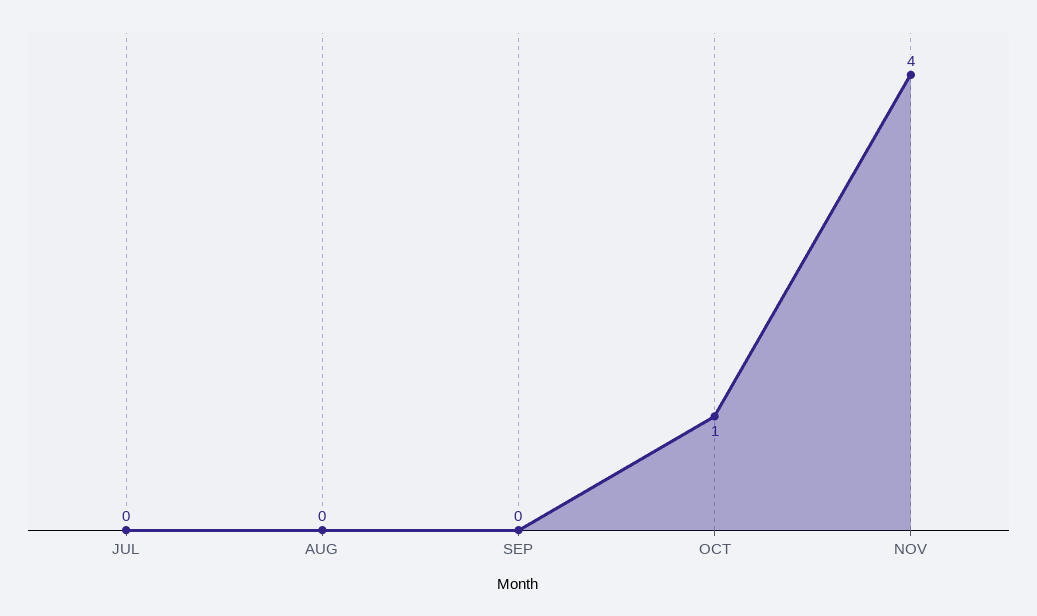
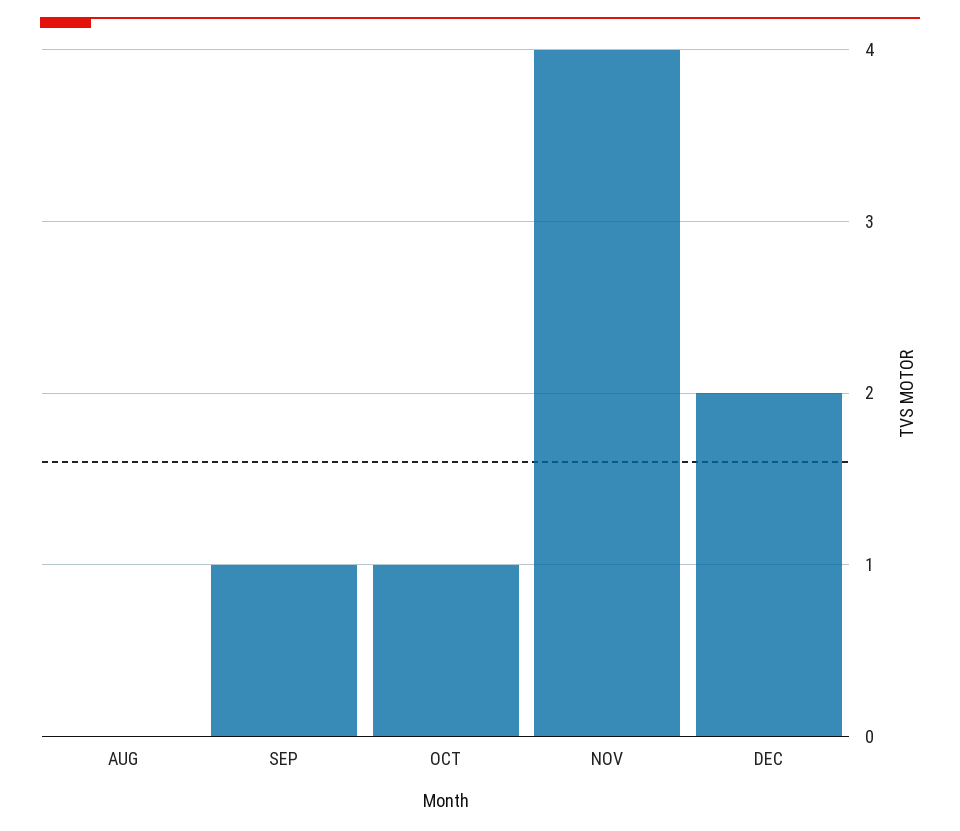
JUL: 0 -> none
SEP: 0 -> 1
DEC: none -> 2

